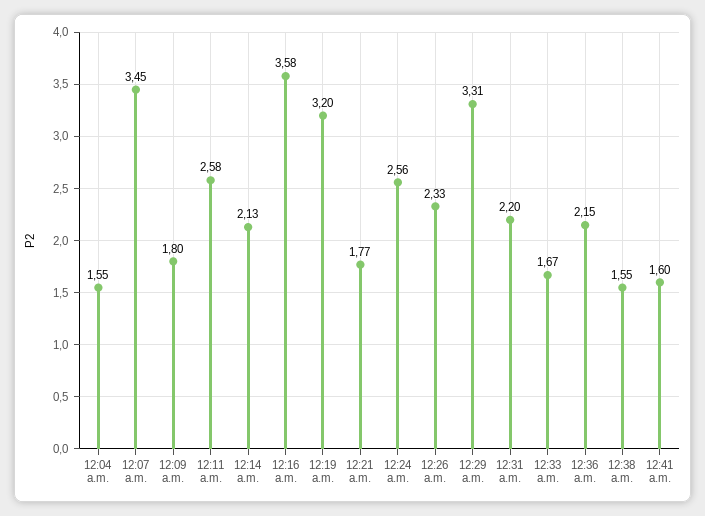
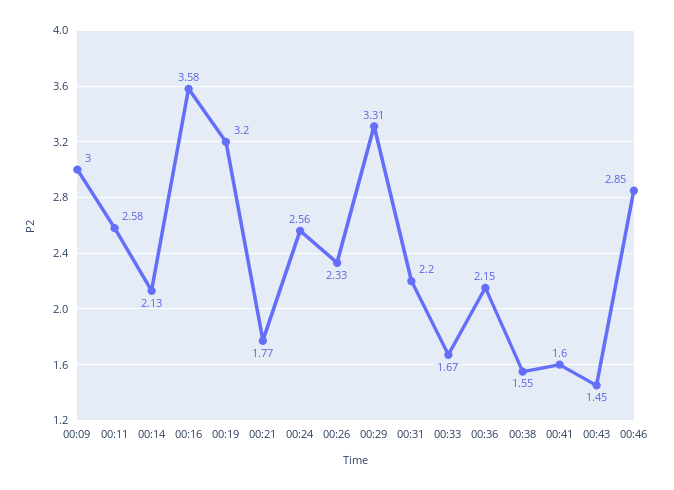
12:04 a.m.: 1.55 -> none
12:07 a.m.: 3.45 -> none
12:09 a.m.: 1.8 -> 3
00:43: none -> 1.45
00:46: none -> 2.85

